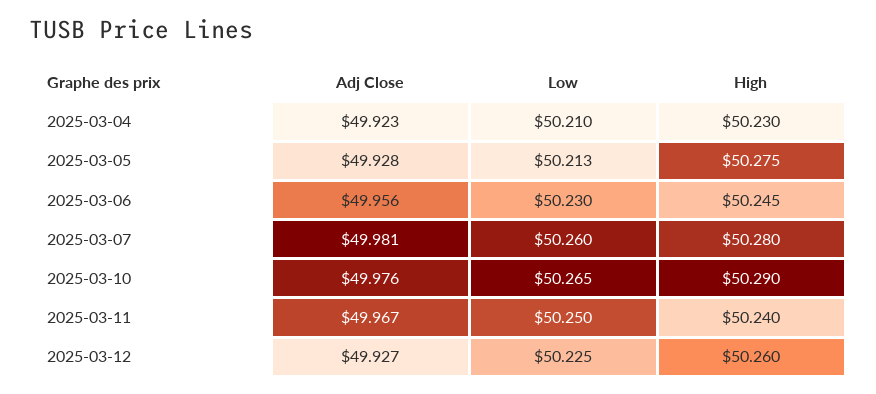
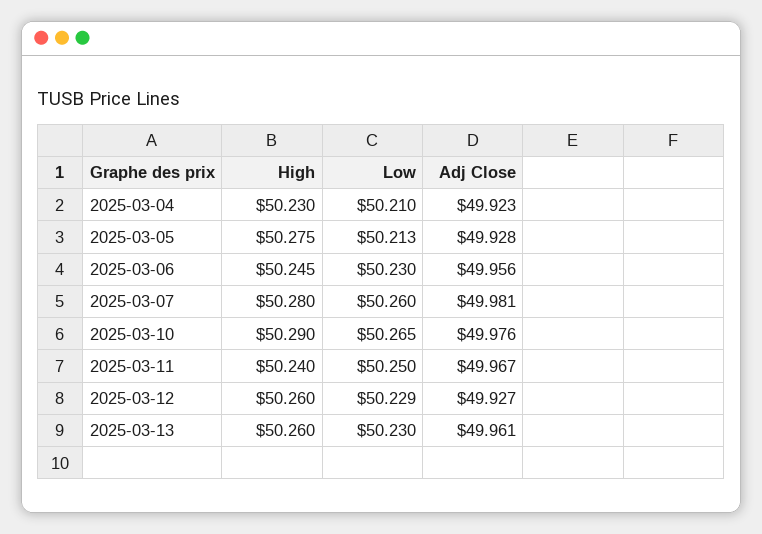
Low, 2025-03-12: 50.225 -> 50.229
High, 2025-03-13: none -> 50.26
Low, 2025-03-13: none -> 50.23
Adj Close, 2025-03-13: none -> 49.961

